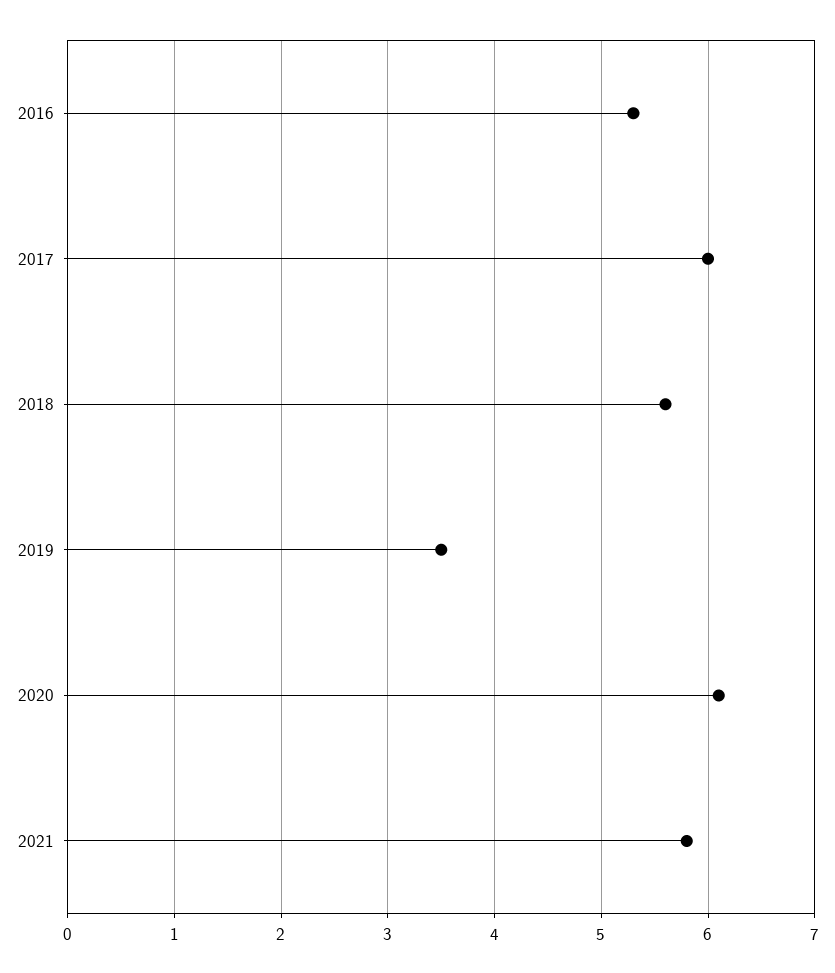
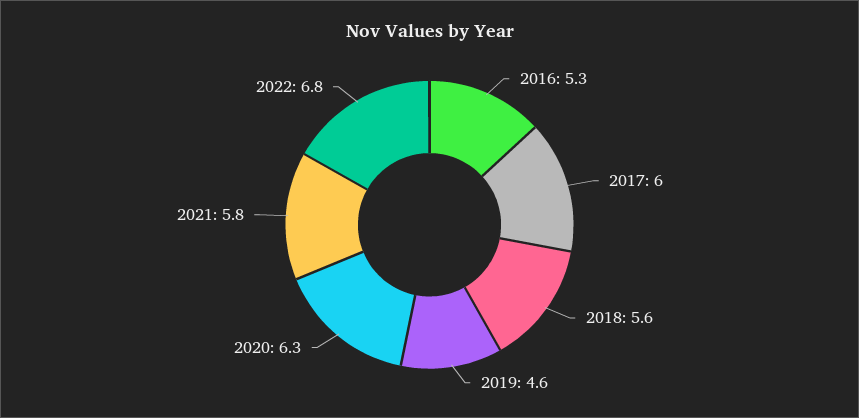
2019: 3.5 -> 4.6
2020: 6.1 -> 6.3
2022: none -> 6.8

